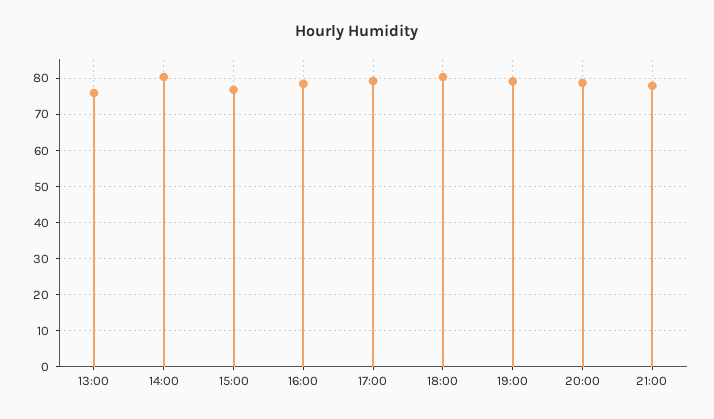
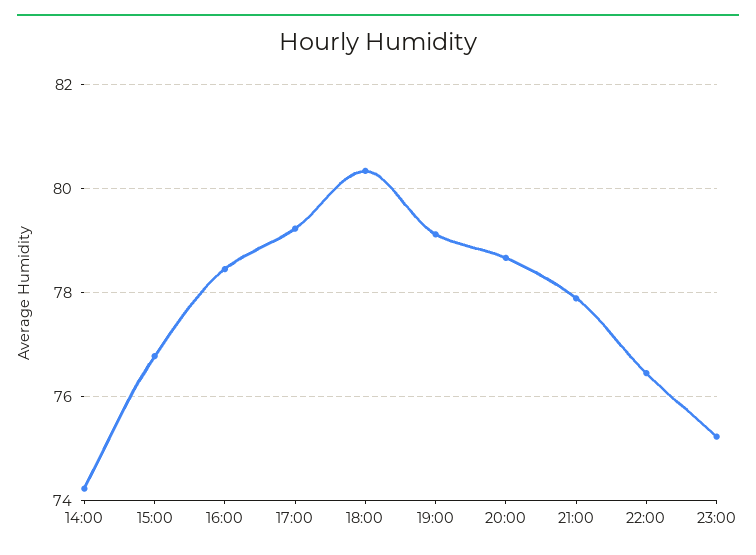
13:00: 76 -> none
14:00: 80 -> 74.2
22:00: none -> 76.4
23:00: none -> 75.2

